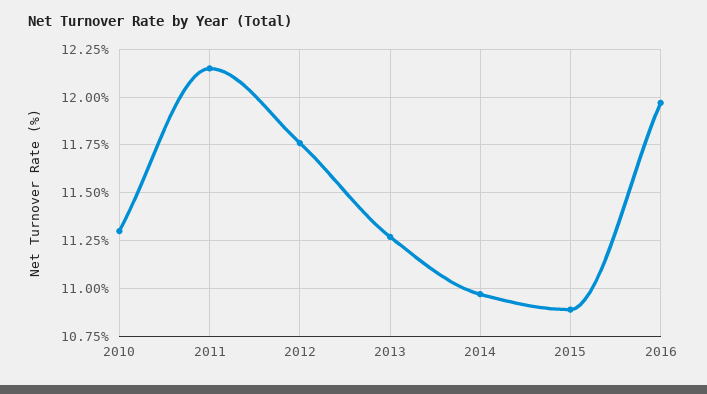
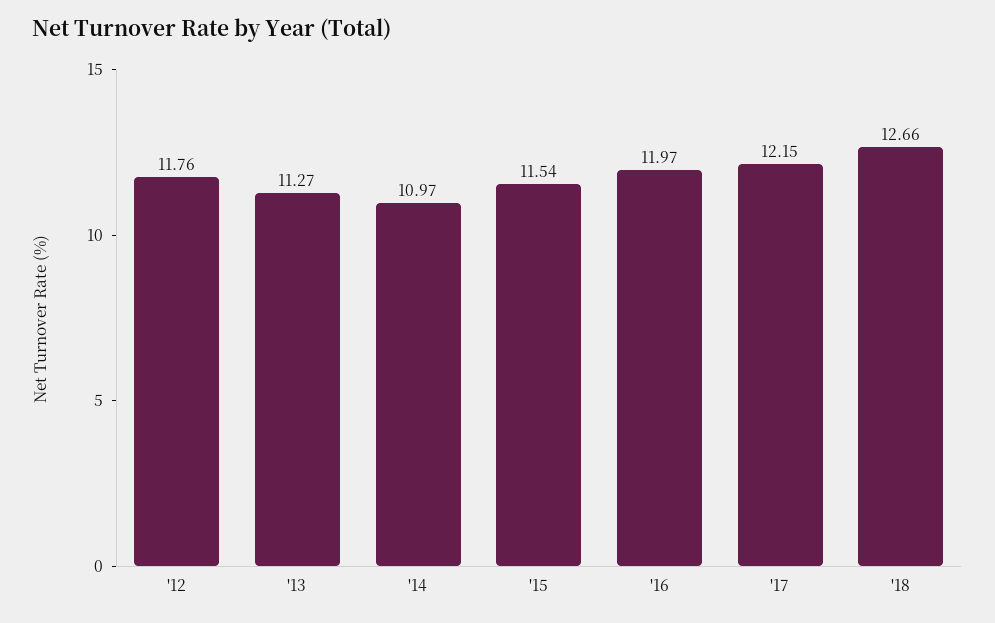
2010: 11.3 -> none
2011: 12.15 -> none
2015: 10.9 -> 11.54
'17: none -> 12.15
'18: none -> 12.66

